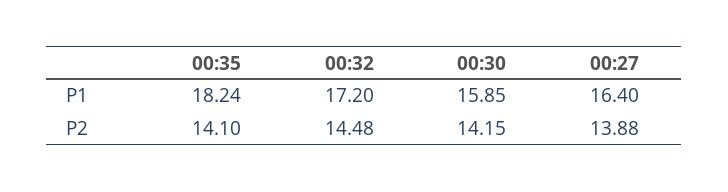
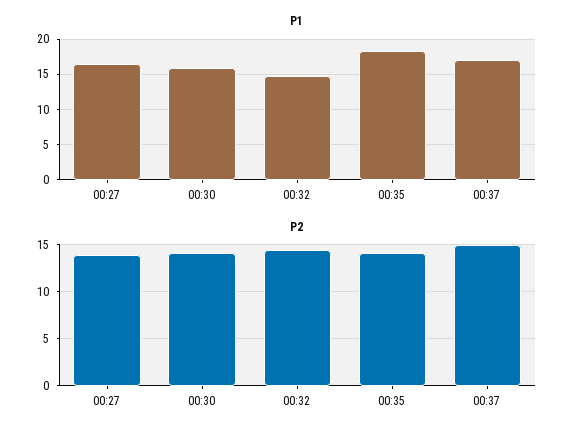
P1, 00:32: 17.2 -> 15
P1, 00:37: none -> 17
P2, 00:37: none -> 15

